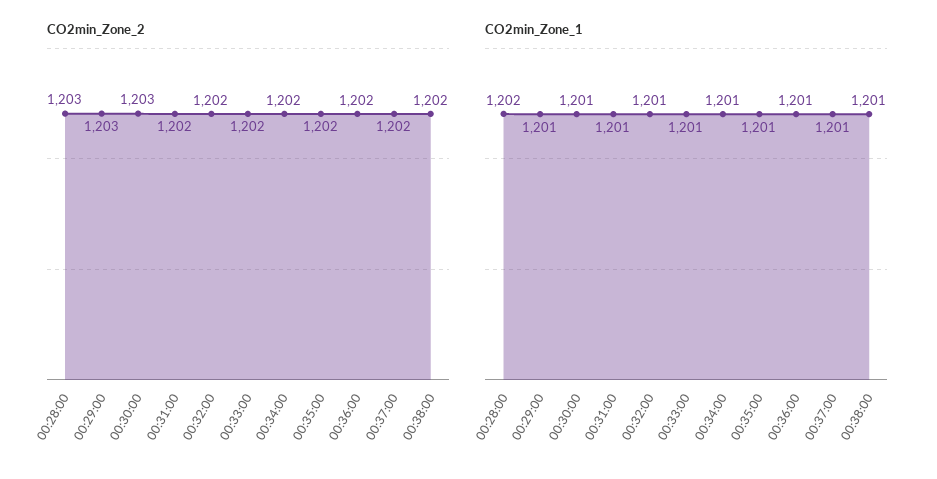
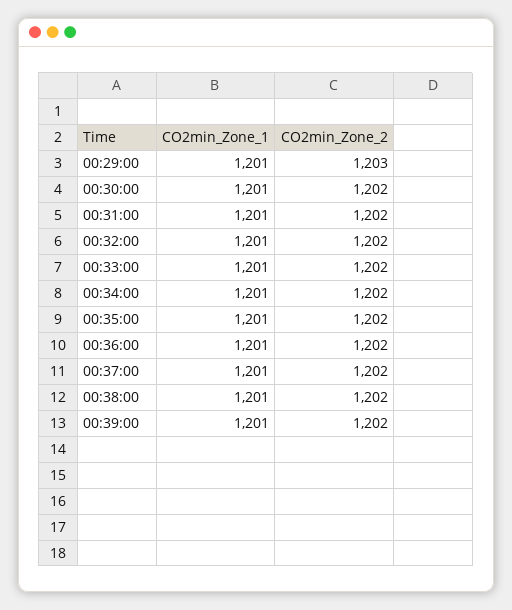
CO2min_Zone_2, 00:28:00: 1203 -> none
CO2min_Zone_2, 00:30:00: 1203 -> 1202
CO2min_Zone_1, 00:28:00: 1202 -> none
CO2min_Zone_1, 00:39:00: none -> 1201
CO2min_Zone_2, 00:39:00: none -> 1202

